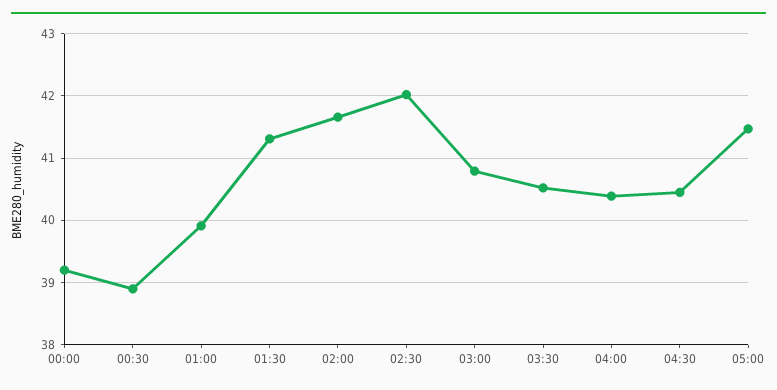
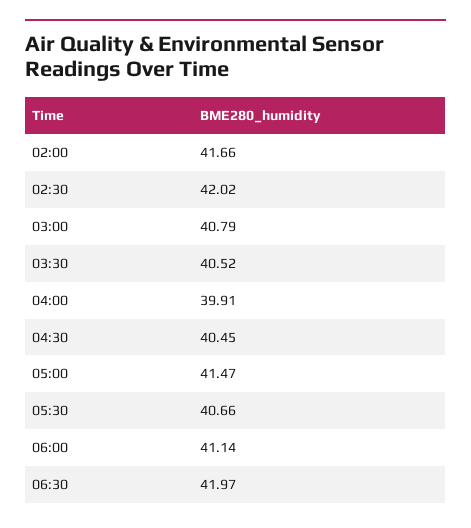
00:00: 39.2 -> none
00:30: 38.9 -> none
01:00: 39.9 -> none
01:30: 41.3 -> none
04:00: 40.4 -> 39.91
05:30: none -> 40.66
06:00: none -> 41.14
06:30: none -> 41.97

